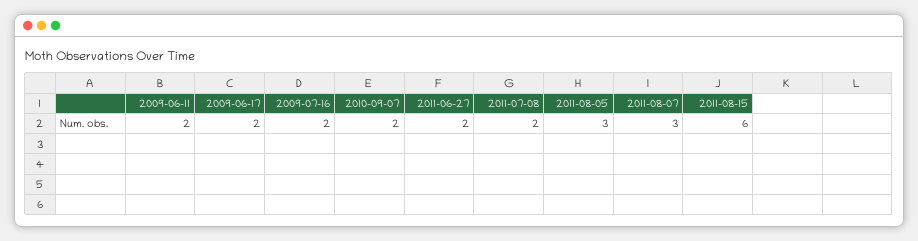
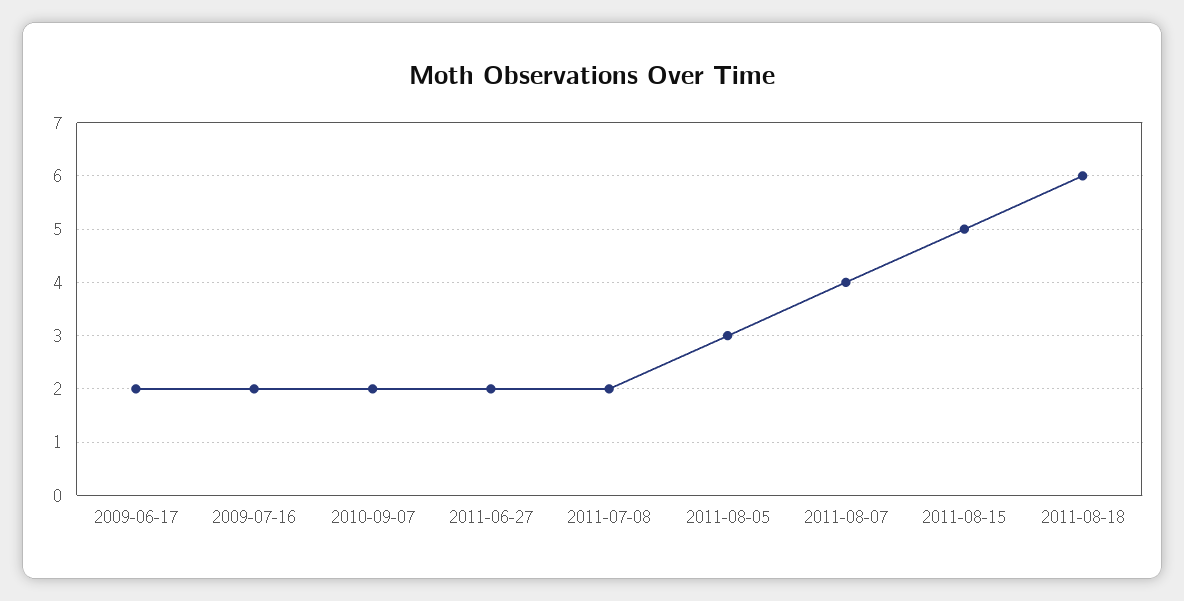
2009-06-11: 2 -> none
2011-08-07: 3 -> 4
2011-08-15: 6 -> 5
2011-08-18: none -> 6

